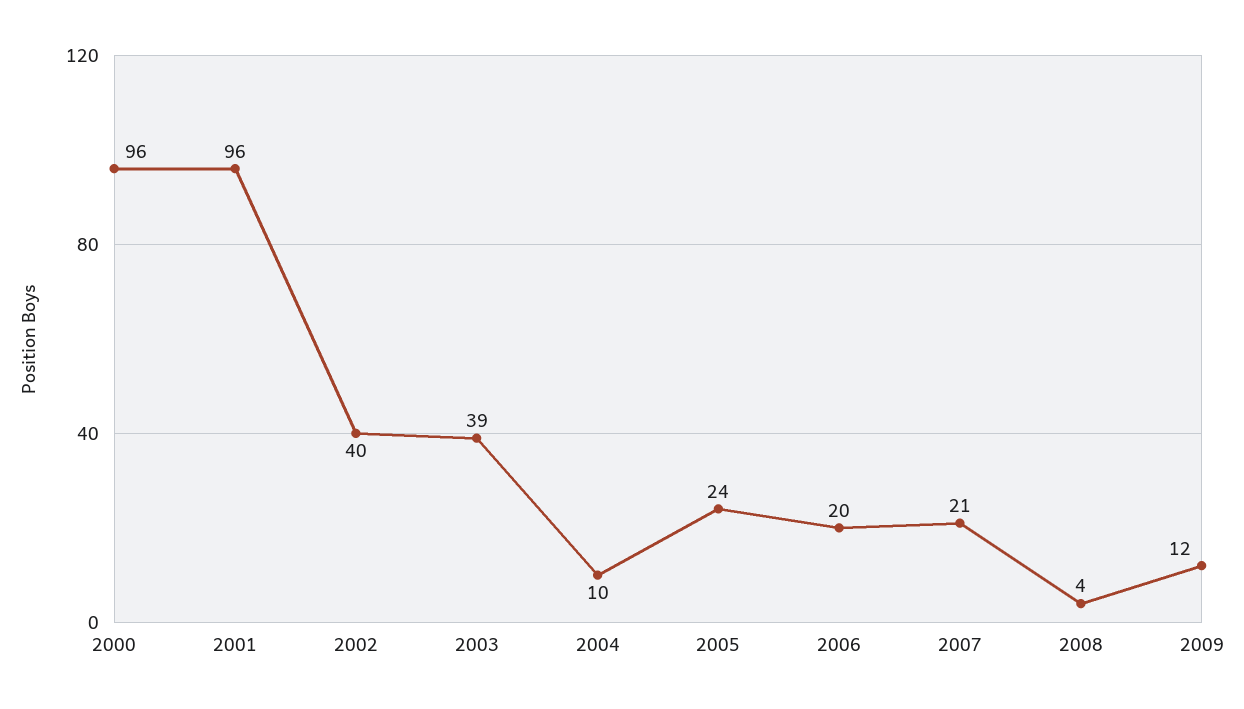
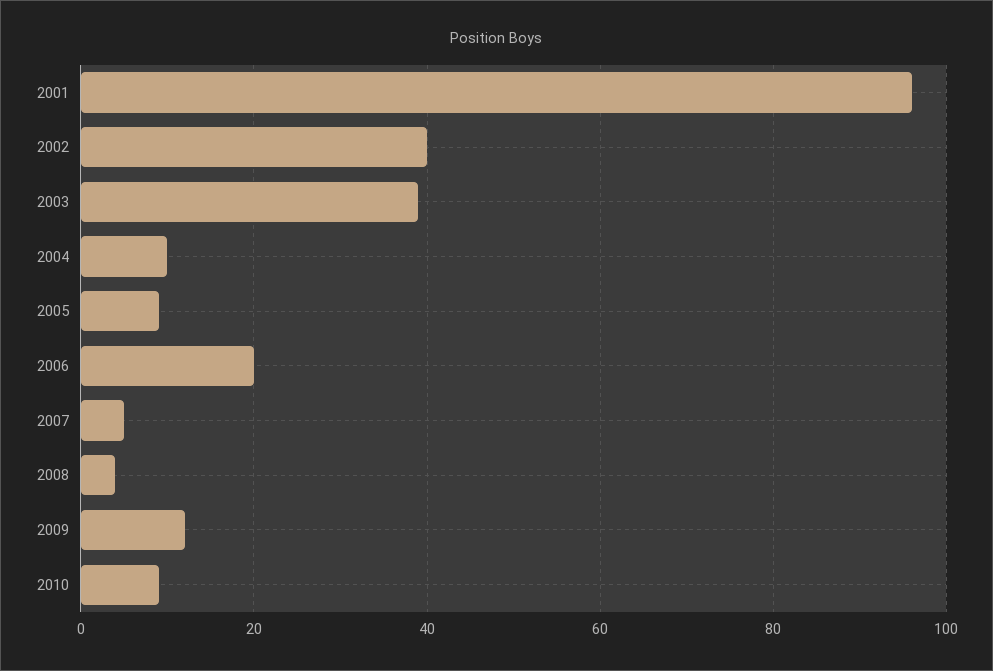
2000: 96 -> none
2005: 24 -> 10
2007: 21 -> 5
2010: none -> 10

